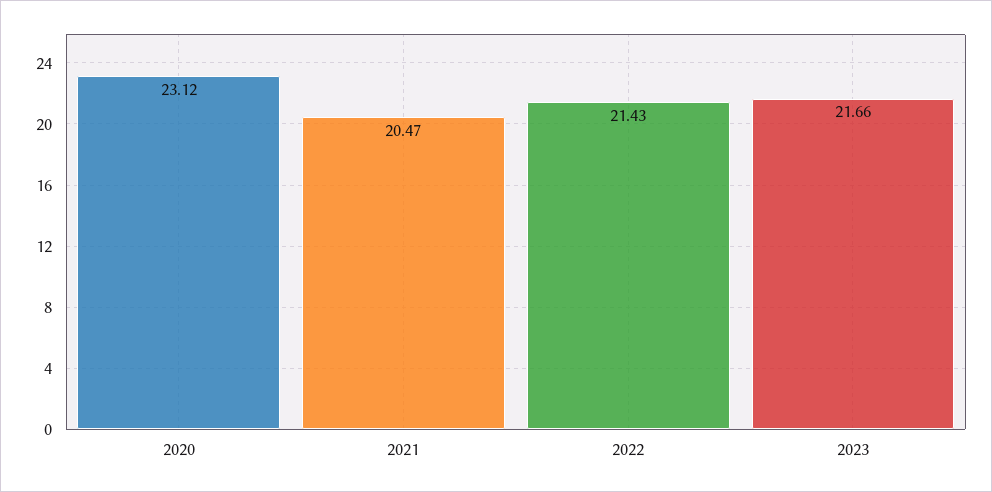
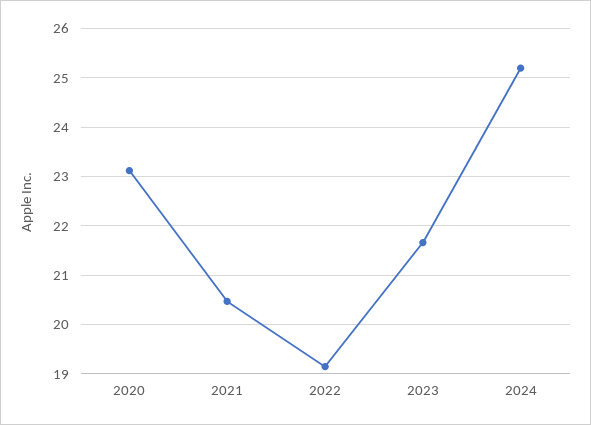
2022: 21.43 -> 19.2
2024: none -> 25.2

